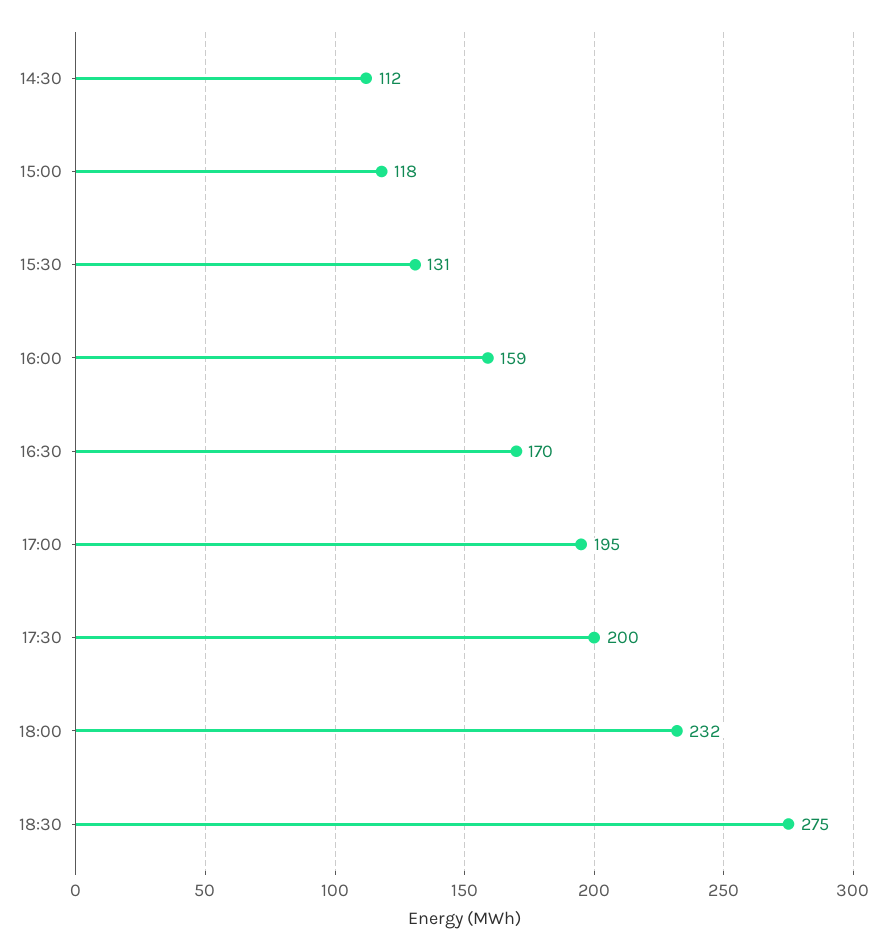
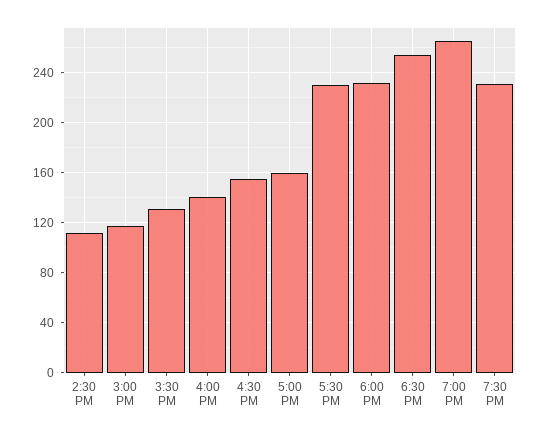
16:00: 159 -> 140
16:30: 170 -> 155
17:00: 195 -> 160
17:30: 200 -> 230
18:30: 275 -> 255
7:00 PM: none -> 265
7:30 PM: none -> 230

